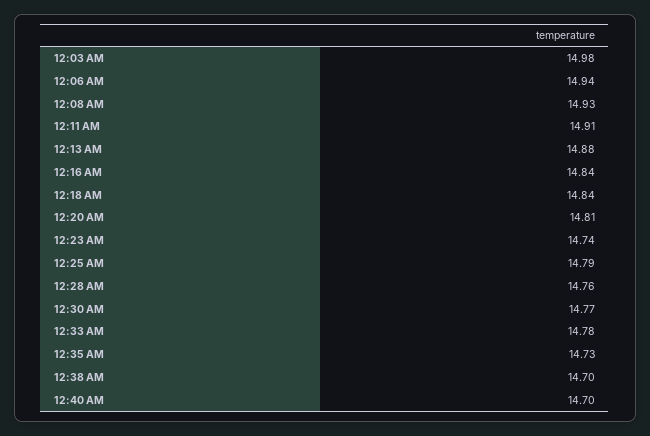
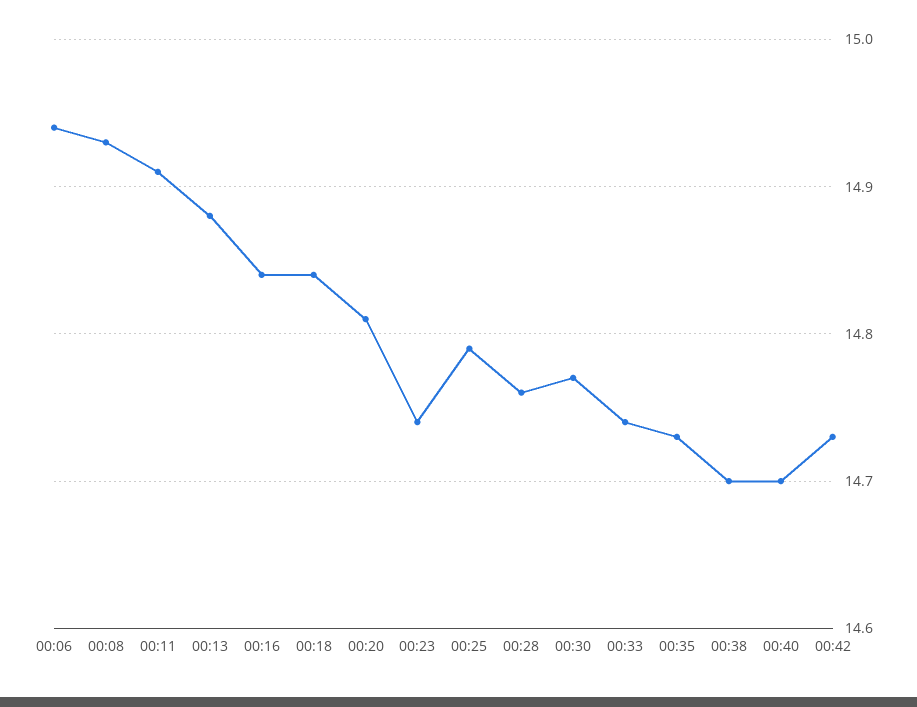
12:03 AM: 14.98 -> none
12:33 AM: 14.78 -> 14.74
00:42: none -> 14.73

